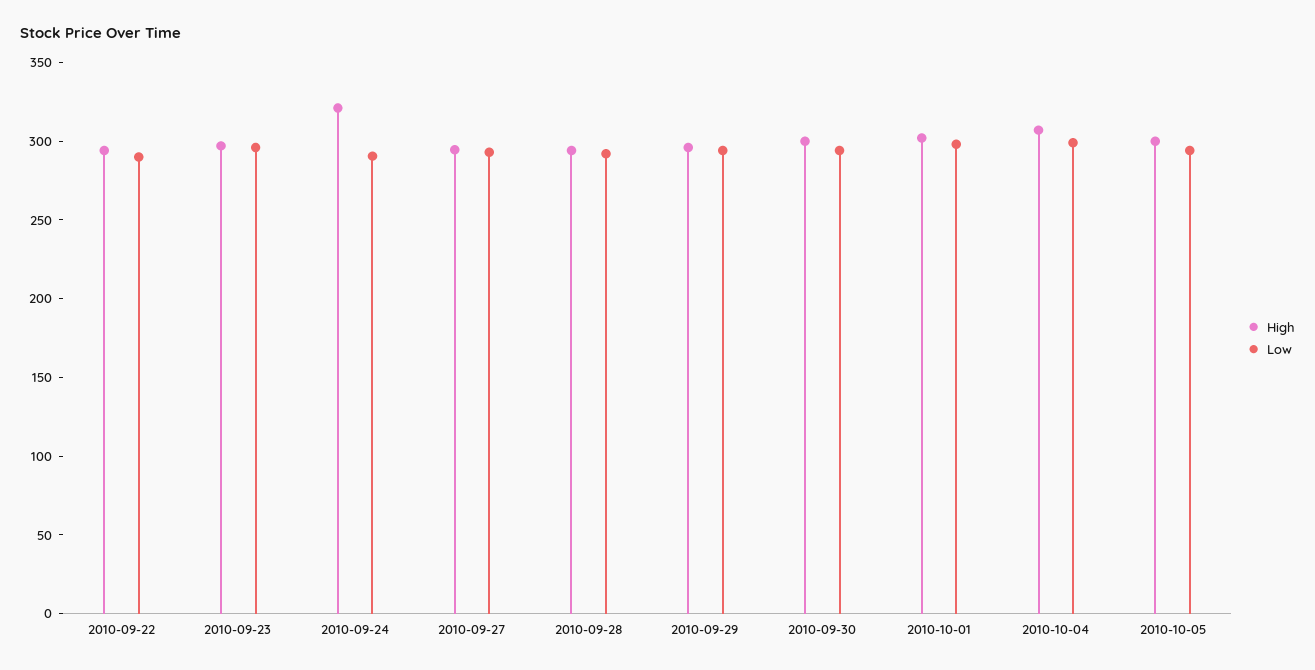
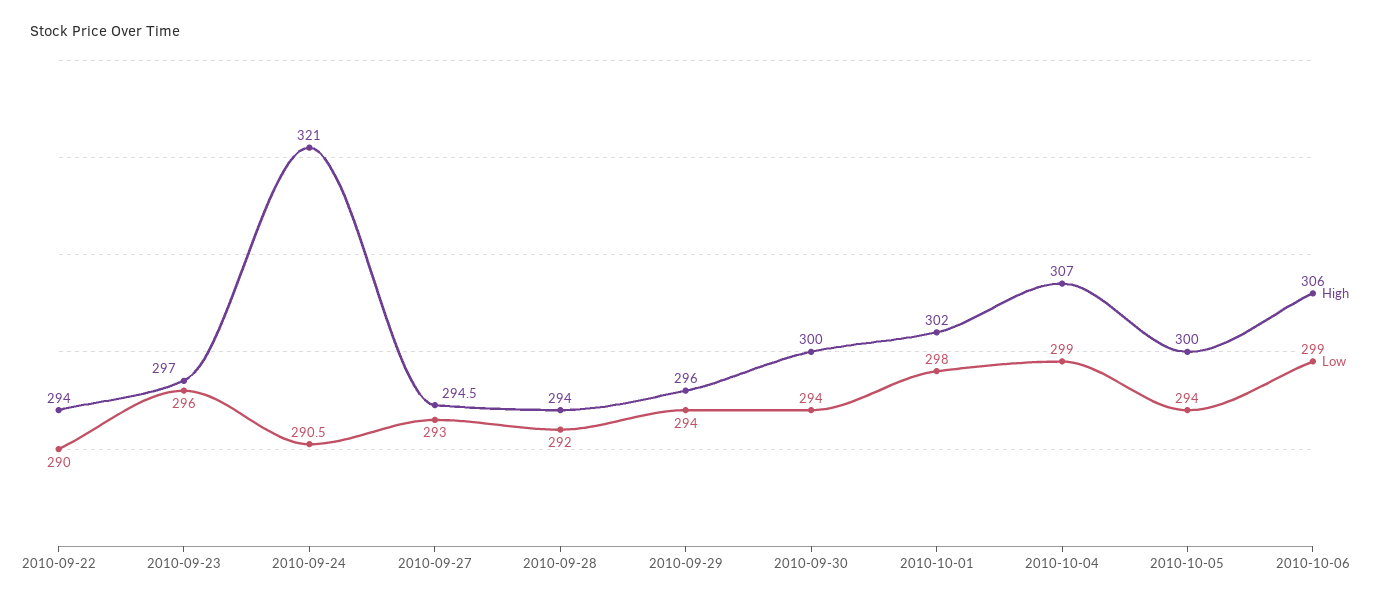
High, 2010-10-06: none -> 306
Low, 2010-10-06: none -> 299

